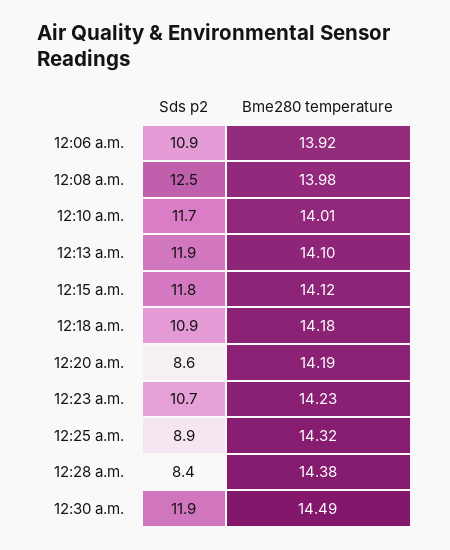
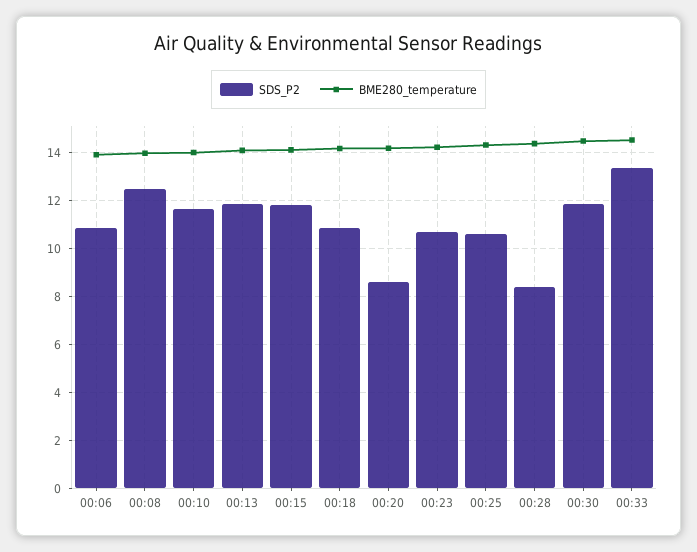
Sds p2, 12:25 a.m.: 8.9 -> 10.5
Sds p2, 00:33: none -> 13.5
Bme280 temperature, 00:33: none -> 14.5

